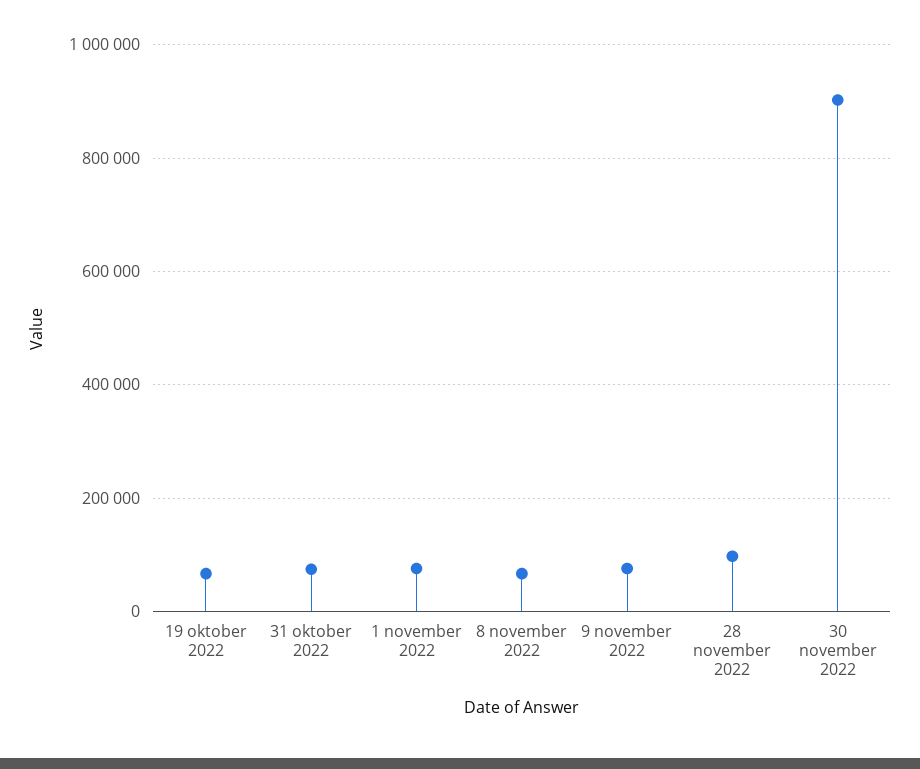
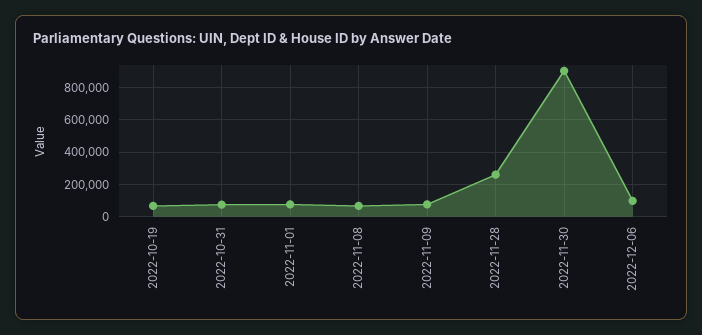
28 november 2022: 100000 -> 250000
2022-12-06: none -> 100000

